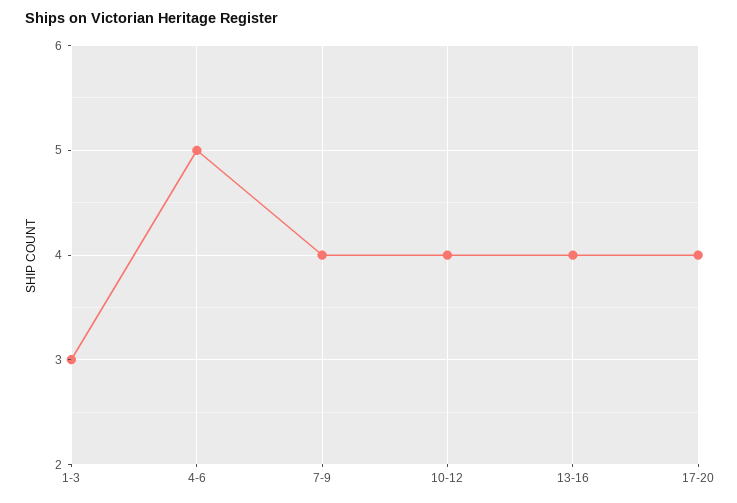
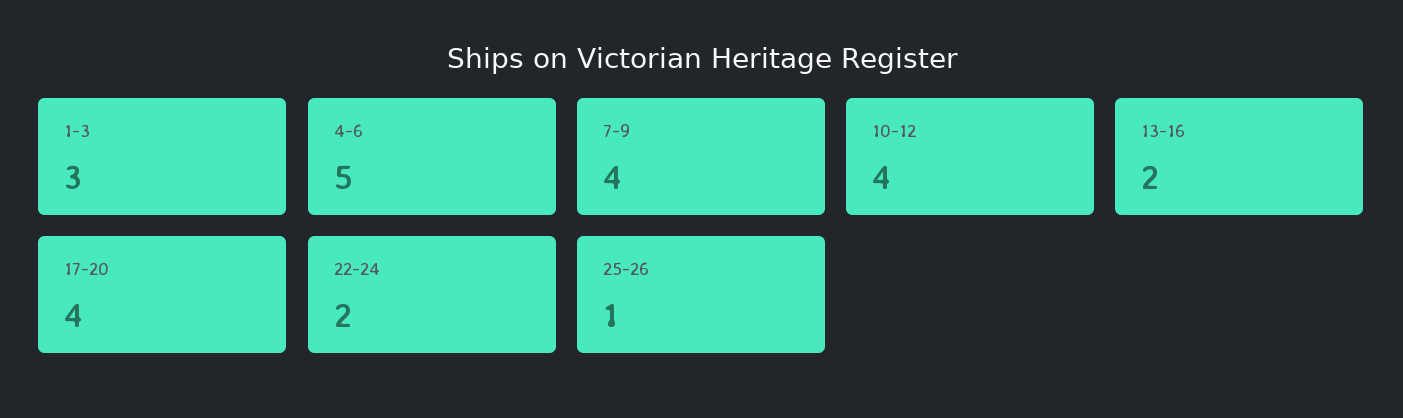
13-16: 4 -> 2
22-24: none -> 2
25-26: none -> 1

